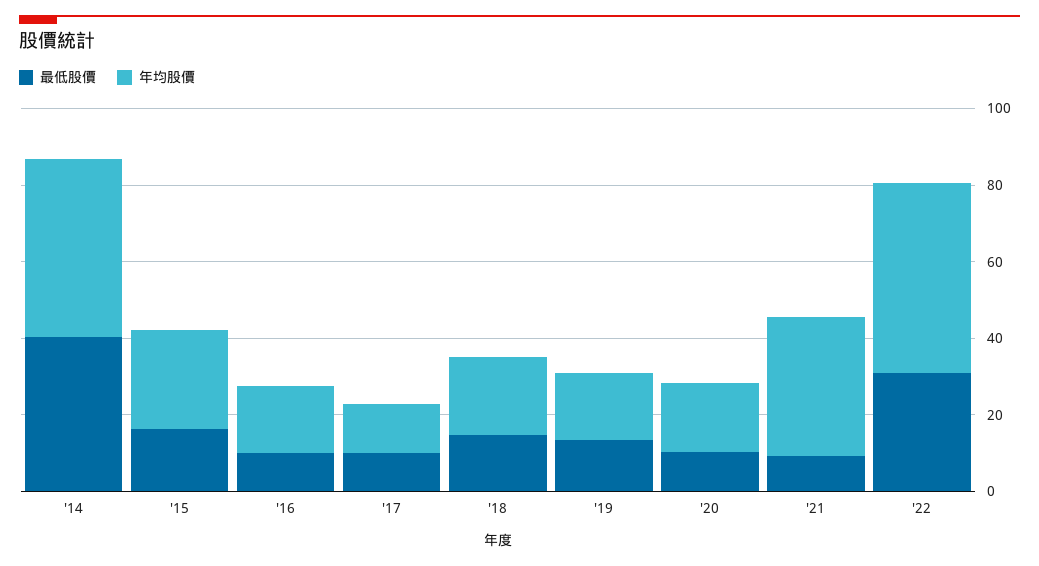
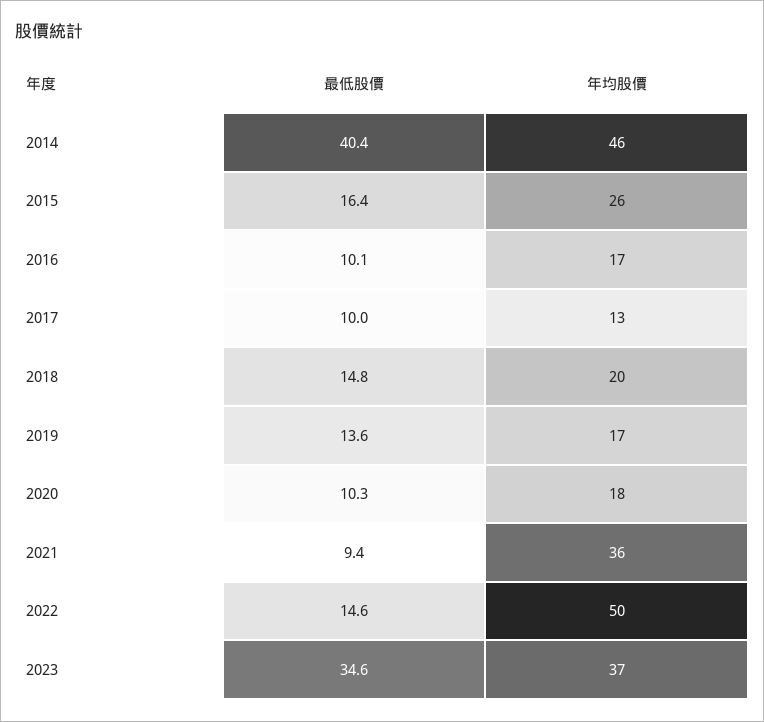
最低股價, '22: 30 -> 14.6
最低股價, 2023: none -> 34.6
年均股價, 2023: none -> 37

